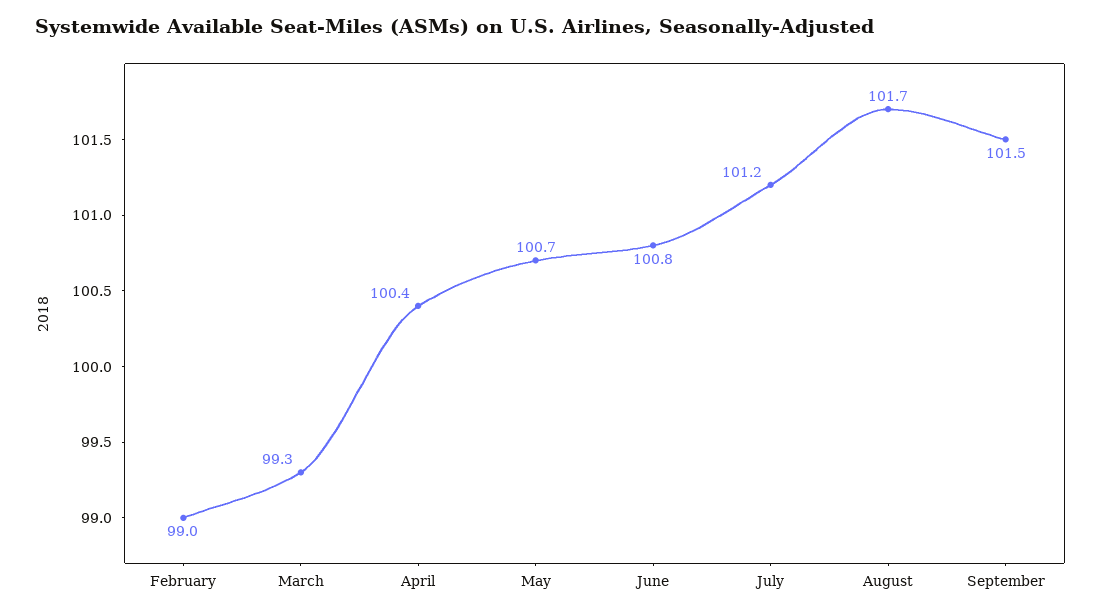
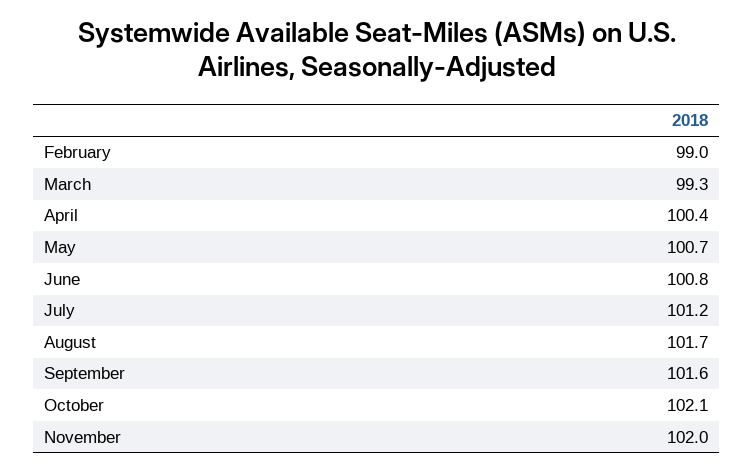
September: 101.5 -> 101.6
October: none -> 102.1
November: none -> 102

